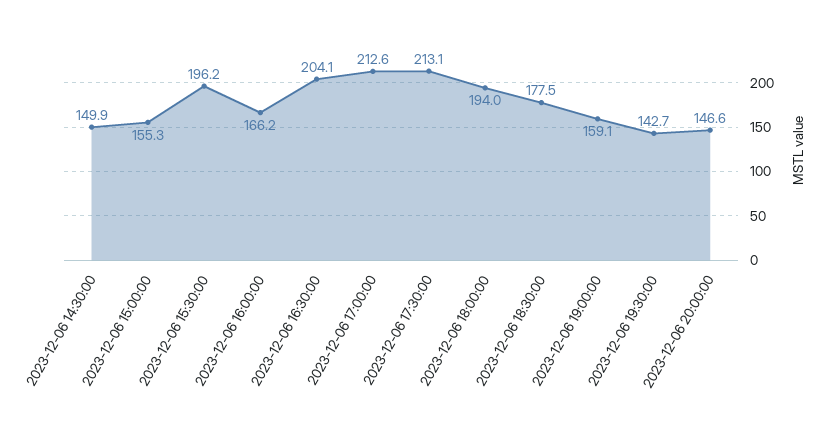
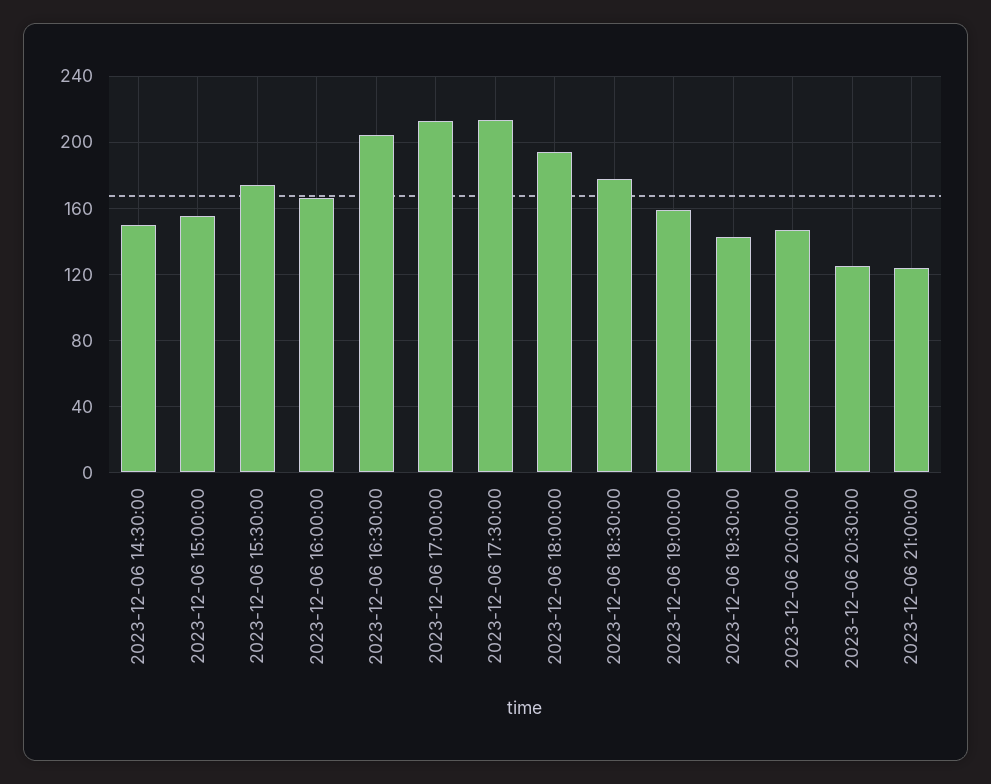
2023-12-06 15:30:00: 196.2 -> 175
2023-12-06 20:30:00: none -> 125
2023-12-06 21:00:00: none -> 125

